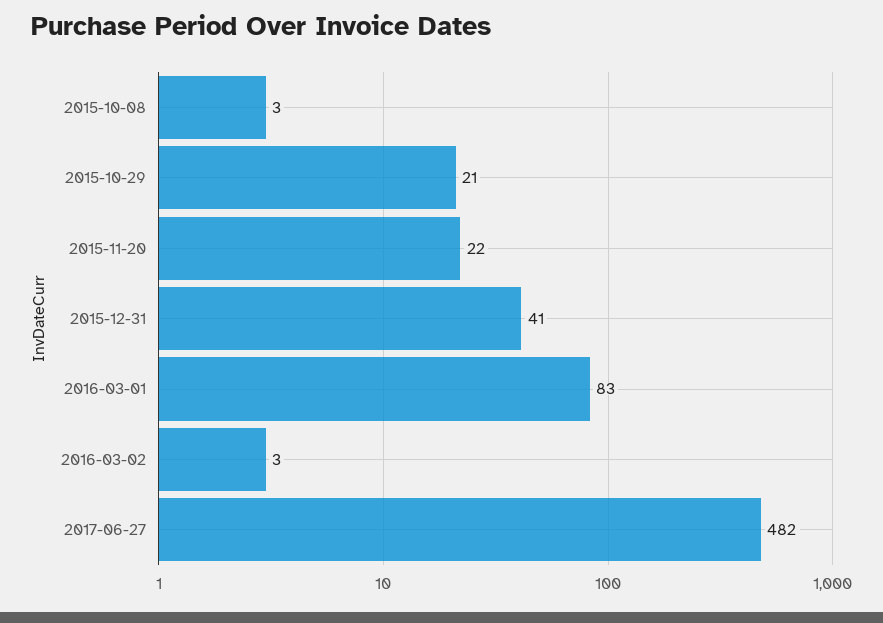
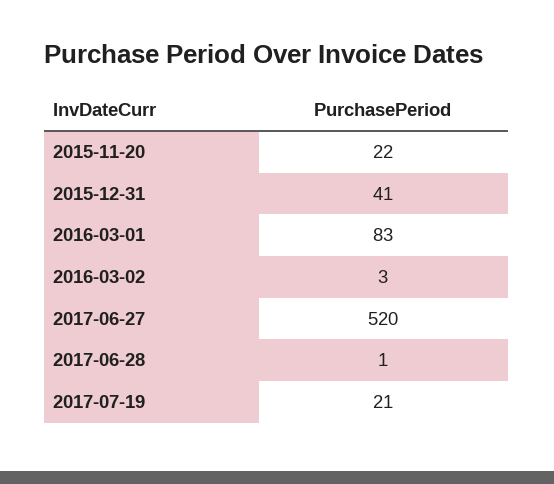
2015-10-08: 3 -> none
2015-10-29: 21 -> none
2017-06-27: 482 -> 520
2017-06-28: none -> 1
2017-07-19: none -> 21

